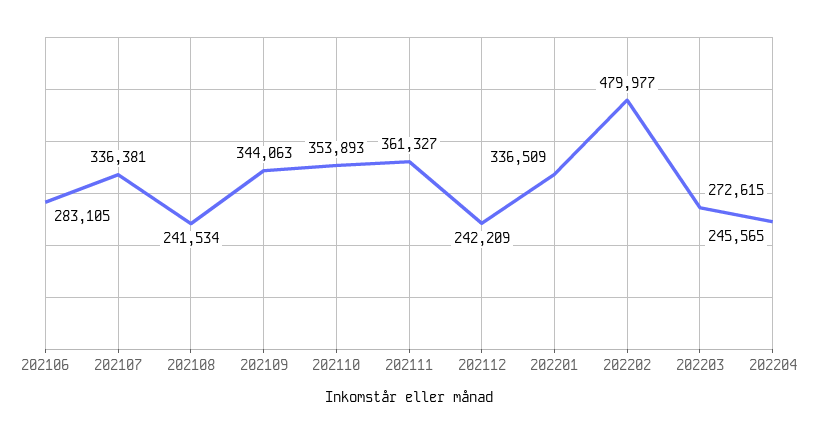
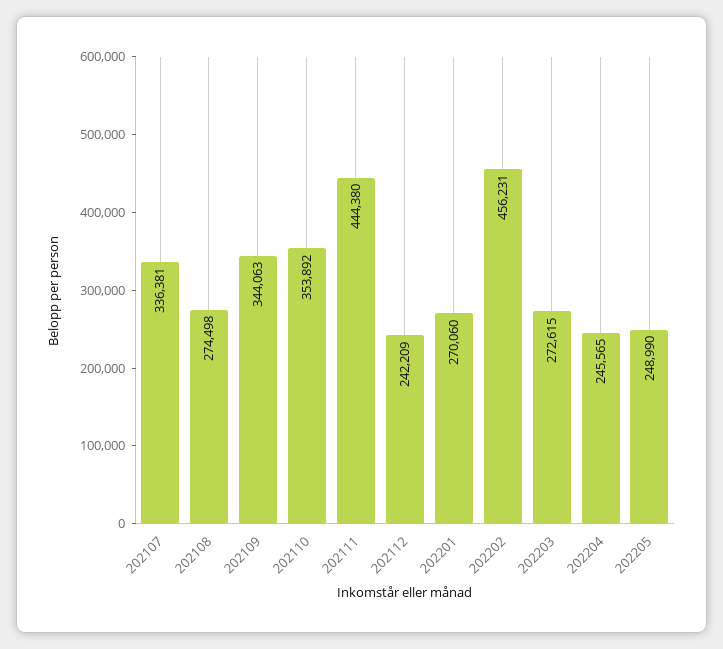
202106: 283105 -> none
202108: 241534 -> 274498
202110: 353893 -> 353892
202111: 361327 -> 444380
202201: 336509 -> 270060
202202: 479977 -> 456231
202205: none -> 248990

